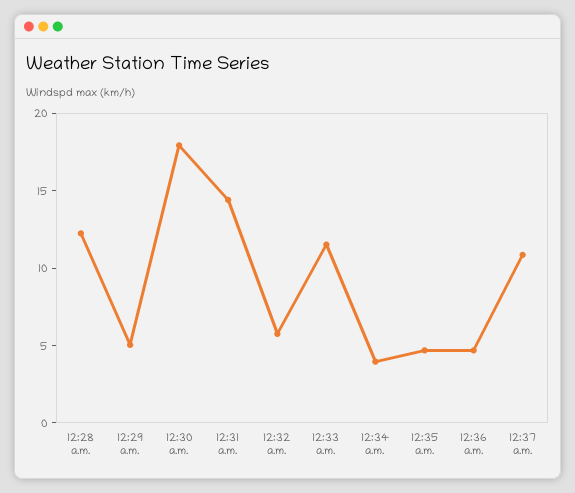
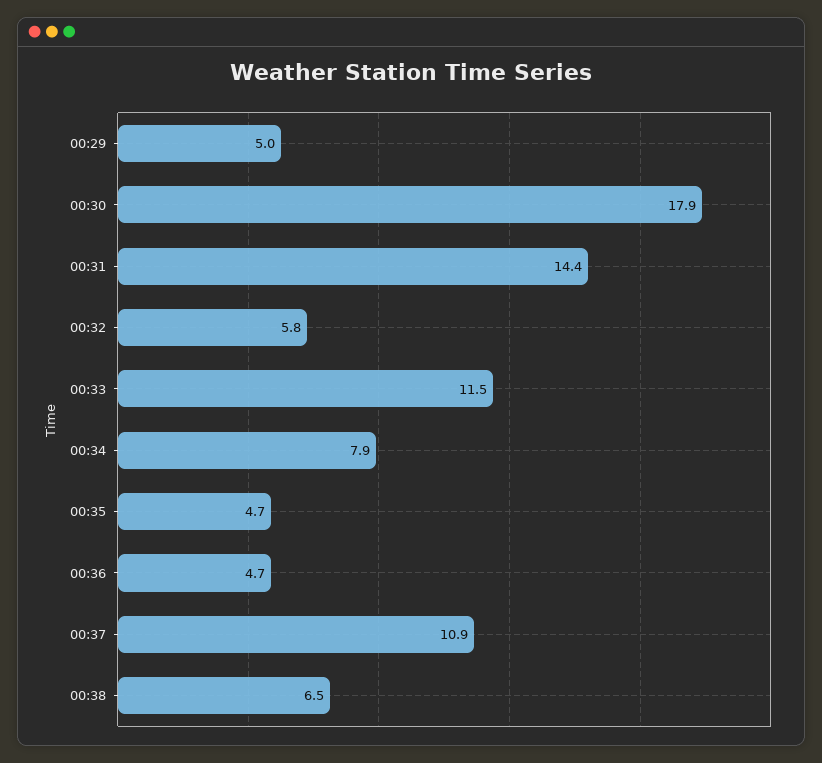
12:28 a.m.: 12 -> none
12:34 a.m.: 4 -> 7.9
00:38: none -> 6.5

